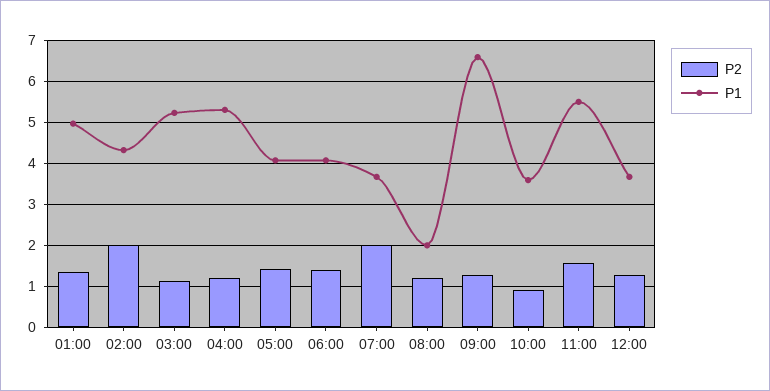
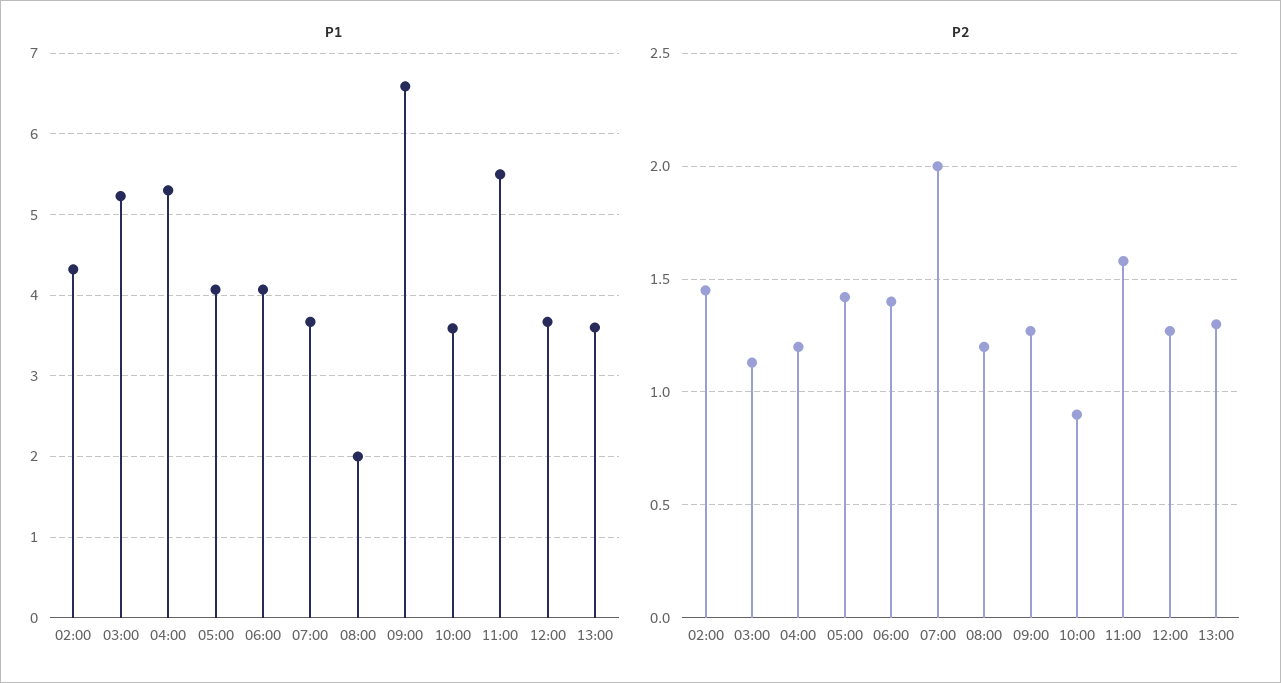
P2, 01:00: 1.4 -> none
P1, 01:00: 5 -> none
P2, 02:00: 2 -> 1.45
P1, 13:00: none -> 3.6
P2, 13:00: none -> 1.3

